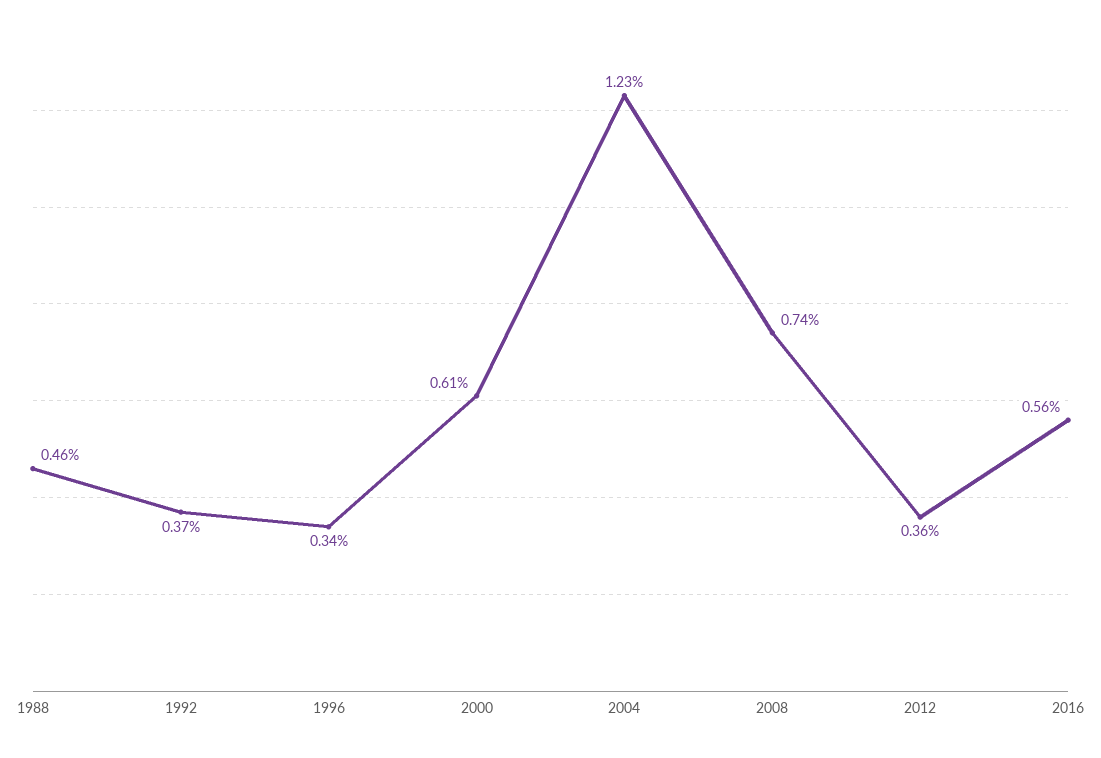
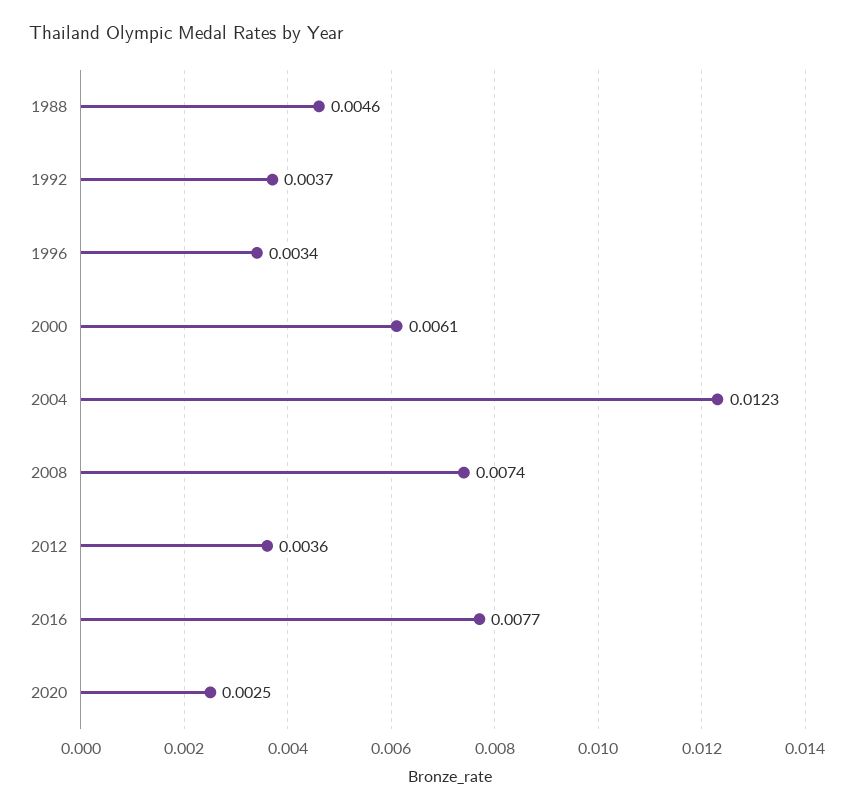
2016: 0.0056 -> 0.0077
2020: none -> 0.0025

